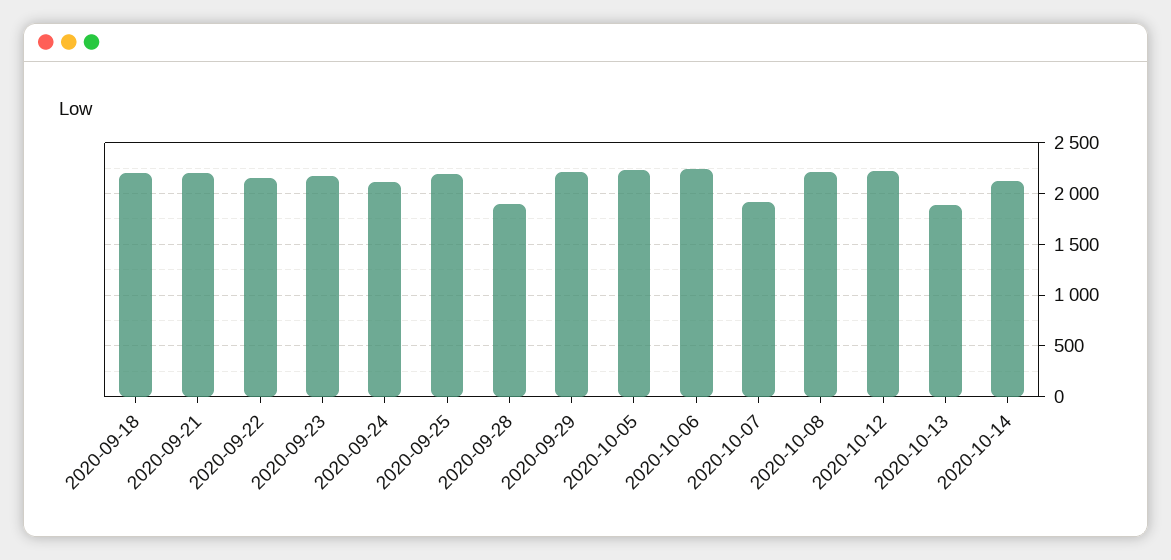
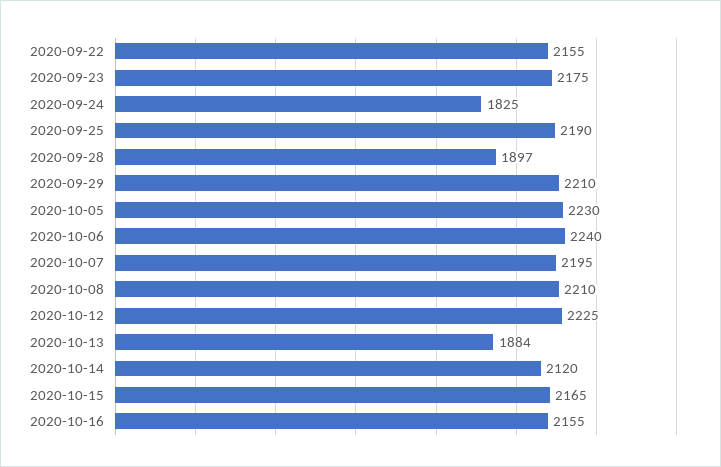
2020-09-18: 2200 -> none
2020-09-21: 2200 -> none
2020-09-24: 2100 -> 1825
2020-10-07: 1900 -> 2195
2020-10-15: none -> 2165
2020-10-16: none -> 2155

